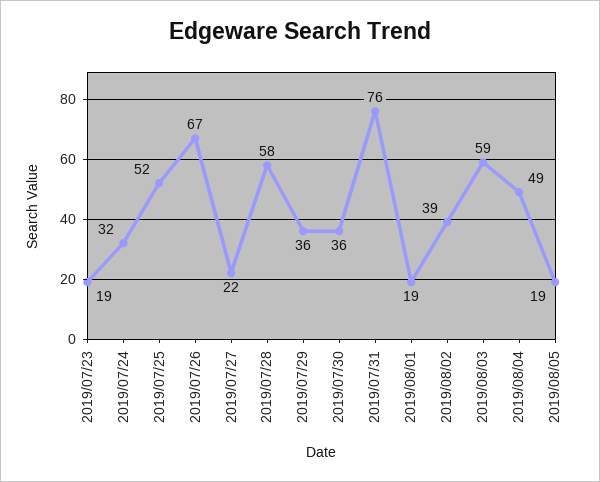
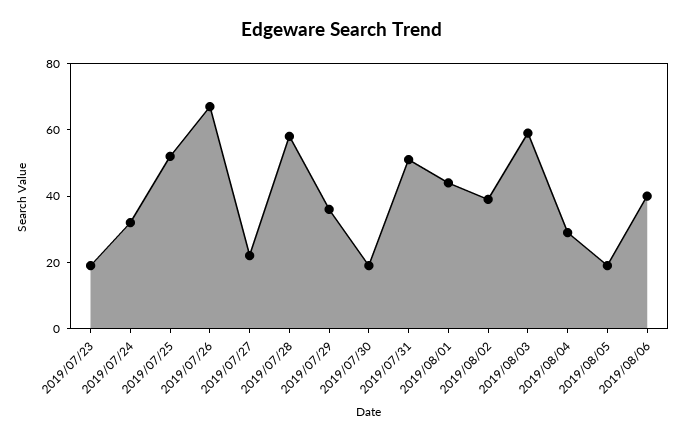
2019/07/30: 36 -> 20
2019/07/31: 76 -> 50
2019/08/01: 19 -> 45
2019/08/04: 49 -> 30
2019/08/06: none -> 40

